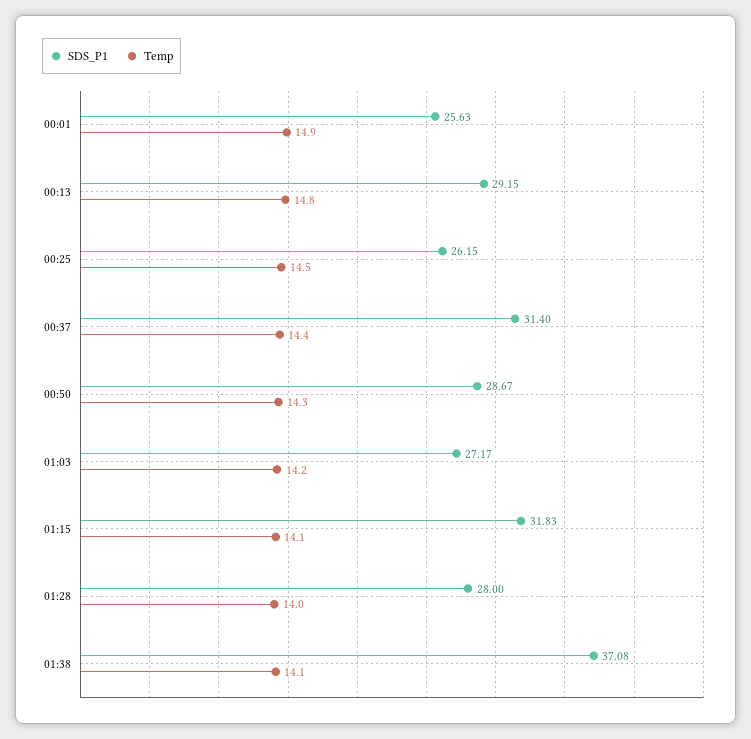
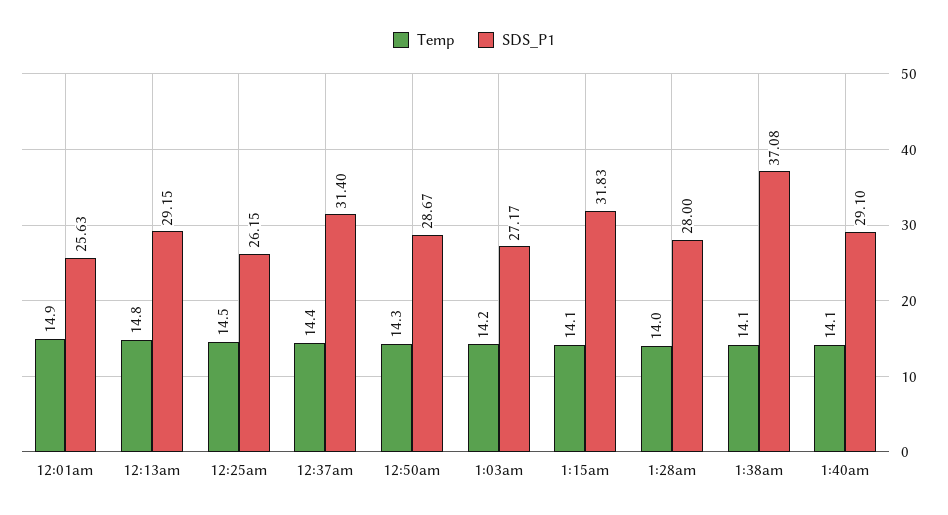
Temp, 1:40am: none -> 14.1
SDS_P1, 1:40am: none -> 29.1

